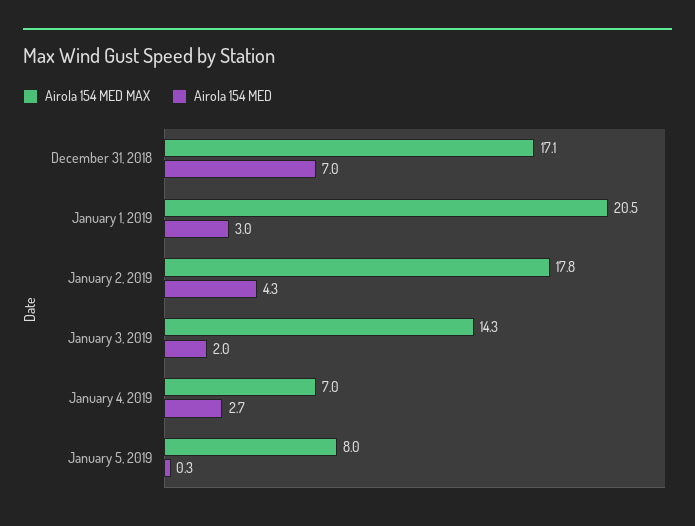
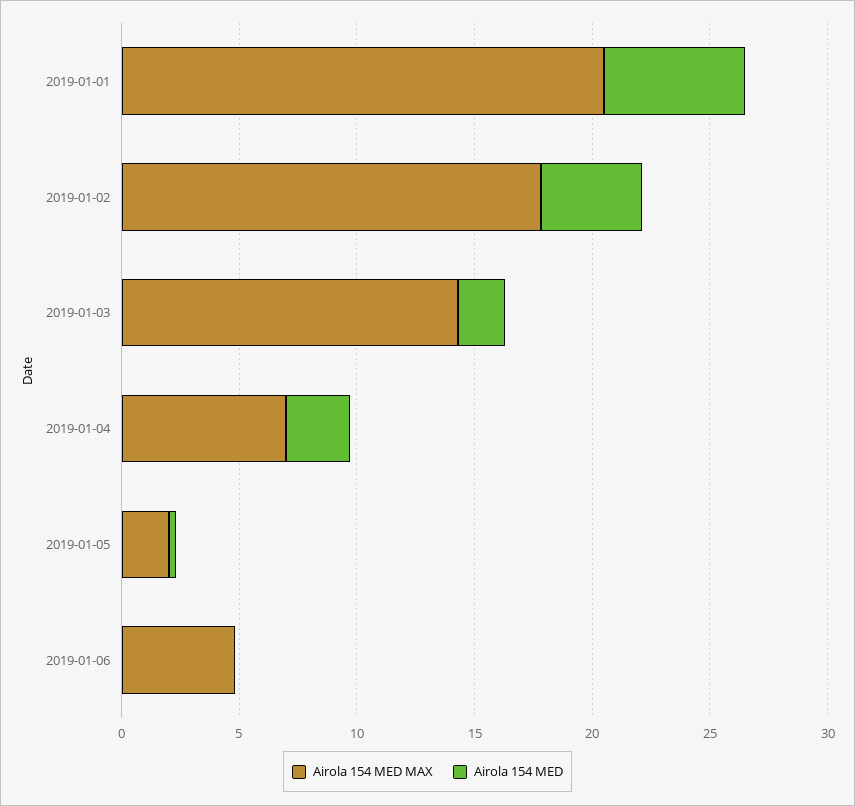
Airola 154 MED MAX, December 31, 2018: 17.1 -> none
Airola 154 MED, December 31, 2018: 7 -> none
Airola 154 MED, January 1, 2019: 3 -> 6
Airola 154 MED MAX, January 5, 2019: 8 -> 2
Airola 154 MED MAX, 2019-01-06: none -> 5
Airola 154 MED, 2019-01-06: none -> 0

